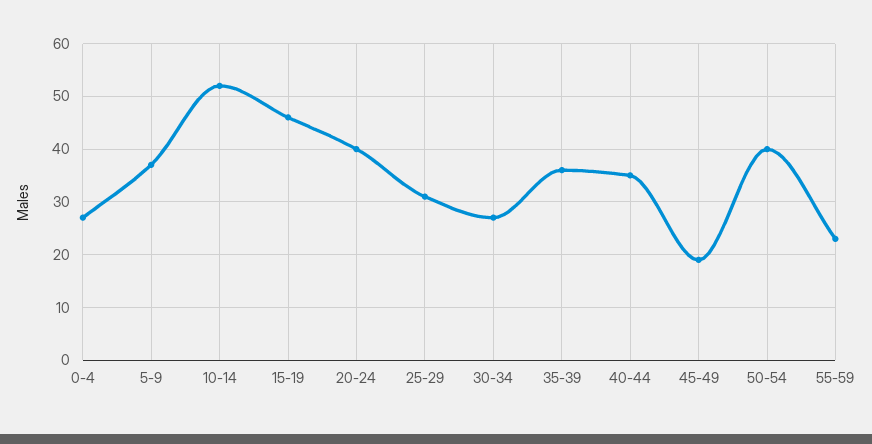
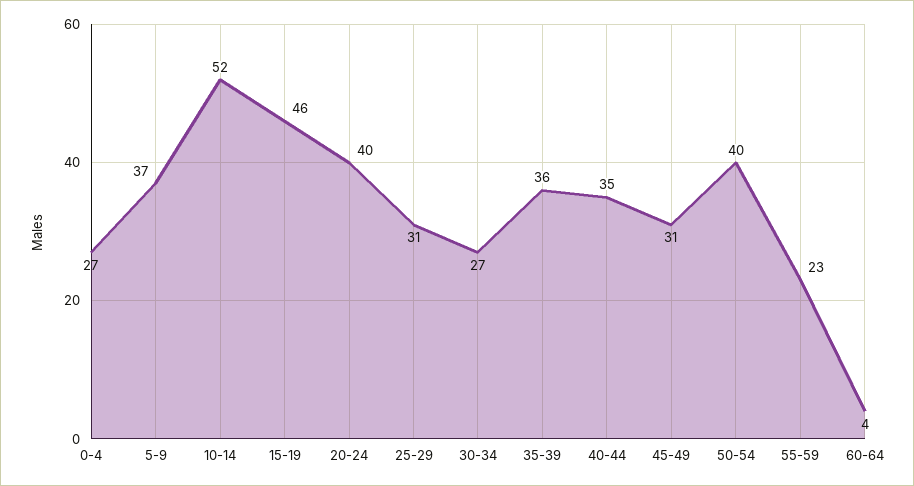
45-49: 20 -> 31
60-64: none -> 4

